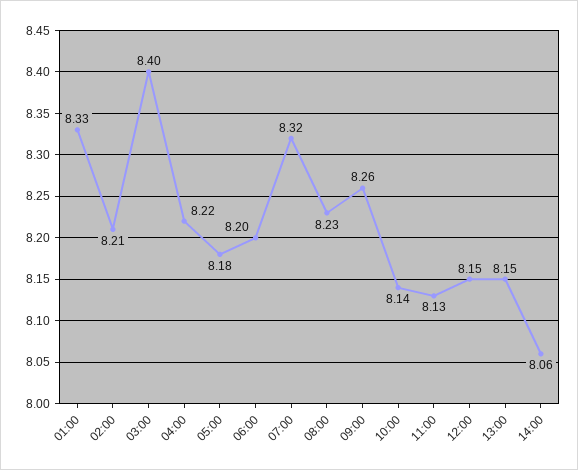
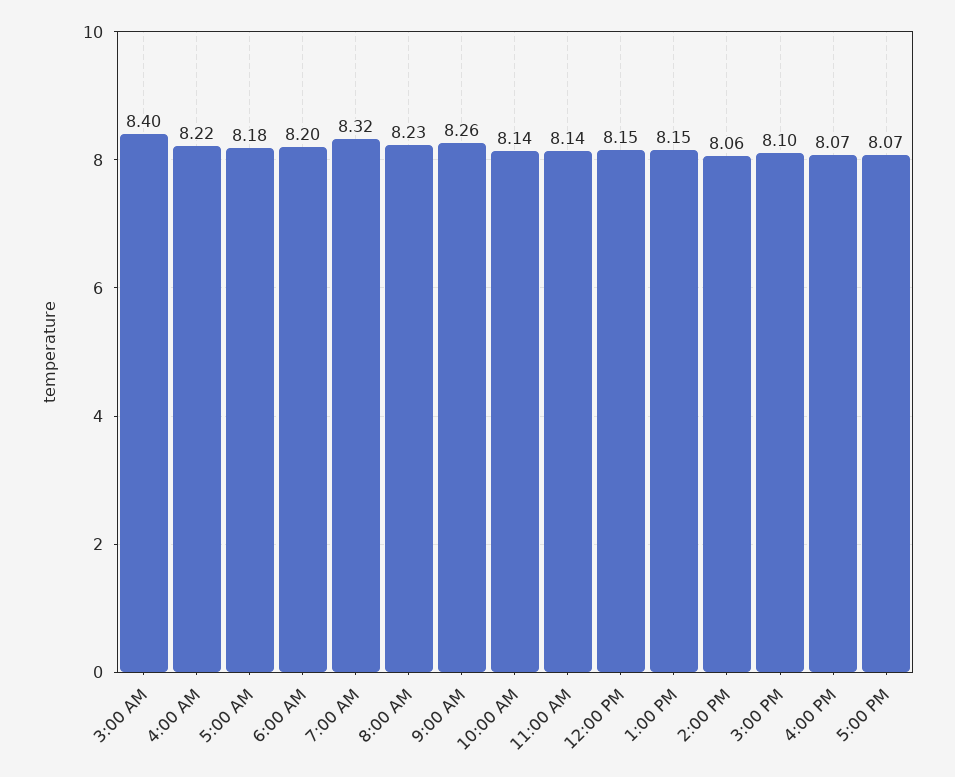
01:00: 8.33 -> none
02:00: 8.21 -> none
11:00: 8.13 -> 8.14
3:00 PM: none -> 8.1
4:00 PM: none -> 8.07
5:00 PM: none -> 8.07

